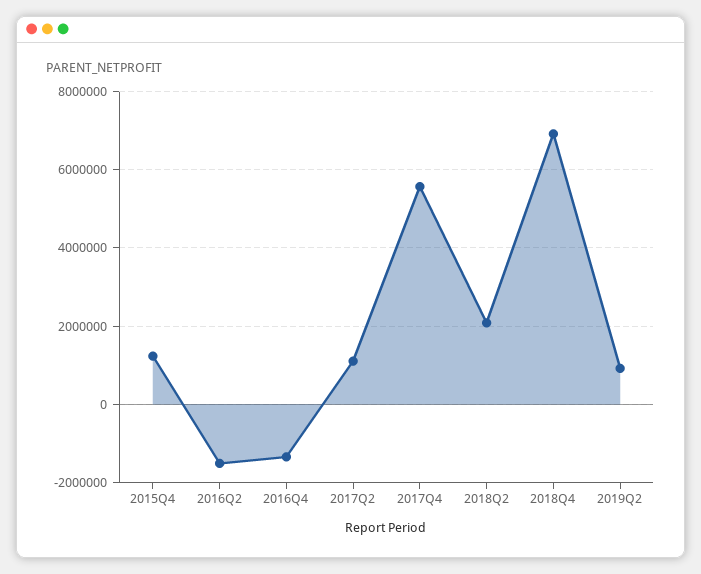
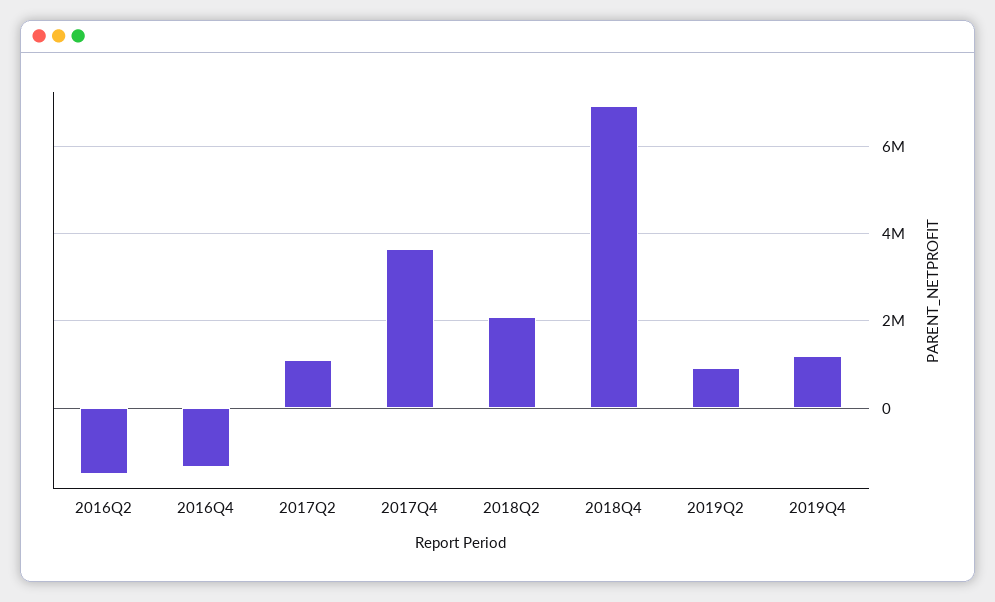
2015Q4: 1200000 -> none
2017Q4: 5600000 -> 3600000
2019Q4: none -> 1200000

